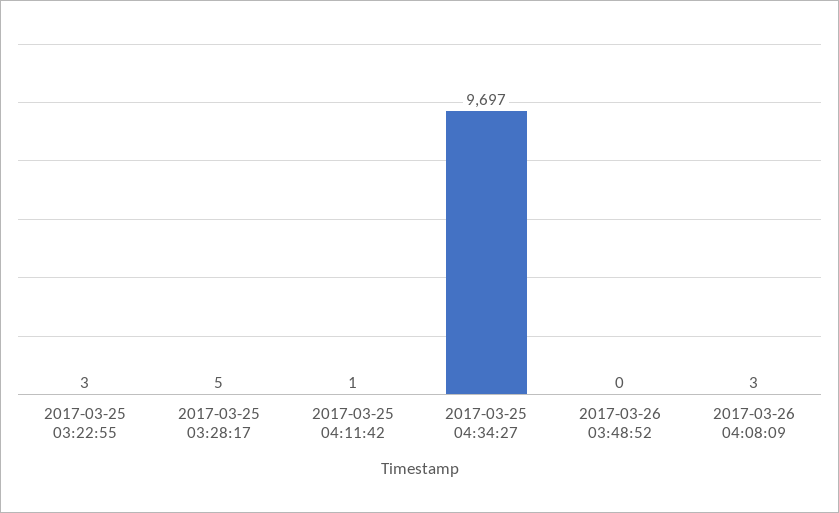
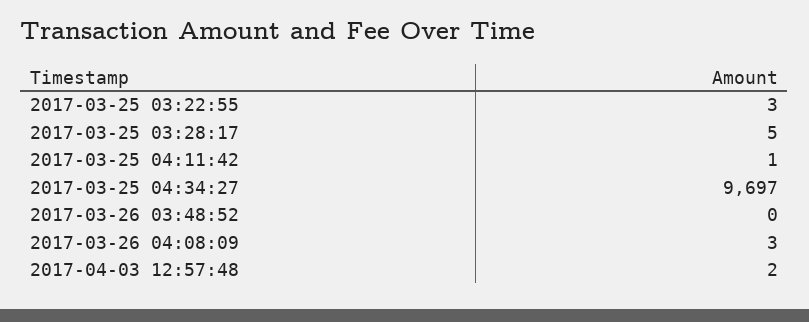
2017-04-03 12:57:48: none -> 2

